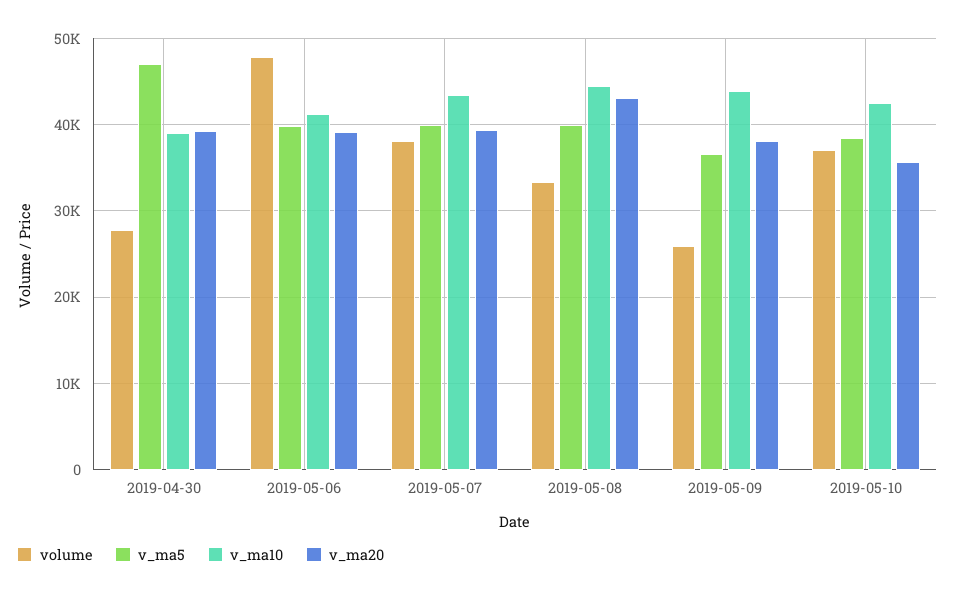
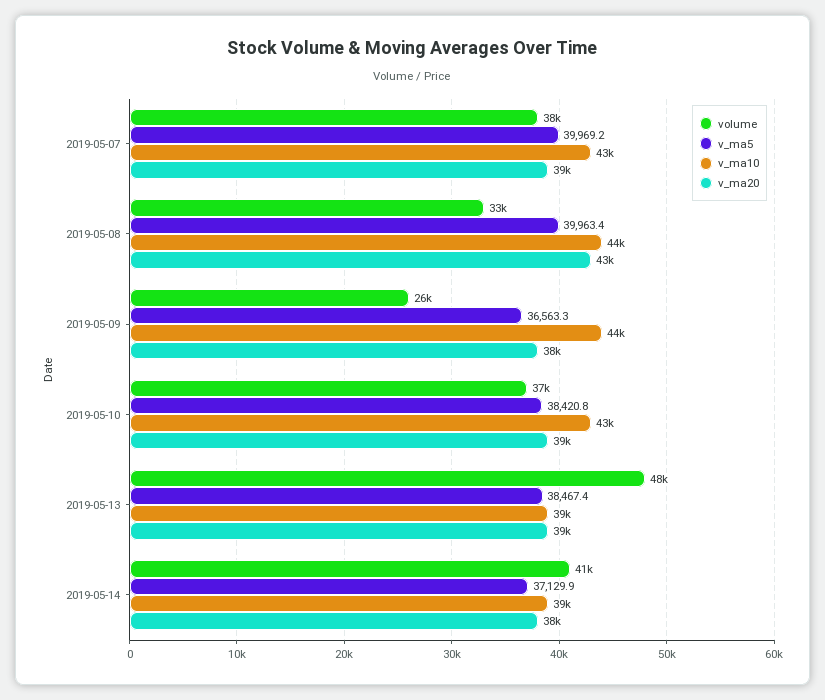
volume, 2019-04-30: 28000 -> none
v_ma5, 2019-04-30: 47000 -> none
v_ma10, 2019-04-30: 39000 -> none
v_ma20, 2019-04-30: 39000 -> none
volume, 2019-05-06: 48000 -> none
v_ma5, 2019-05-06: 40000 -> none
v_ma10, 2019-05-06: 41000 -> none
v_ma20, 2019-05-06: 39000 -> none
v_ma20, 2019-05-10: 36000 -> 39000
volume, 2019-05-13: none -> 48000
v_ma5, 2019-05-13: none -> 38467.4
v_ma10, 2019-05-13: none -> 39000
v_ma20, 2019-05-13: none -> 39000
volume, 2019-05-14: none -> 41000
v_ma5, 2019-05-14: none -> 37129.9
v_ma10, 2019-05-14: none -> 39000
v_ma20, 2019-05-14: none -> 38000

